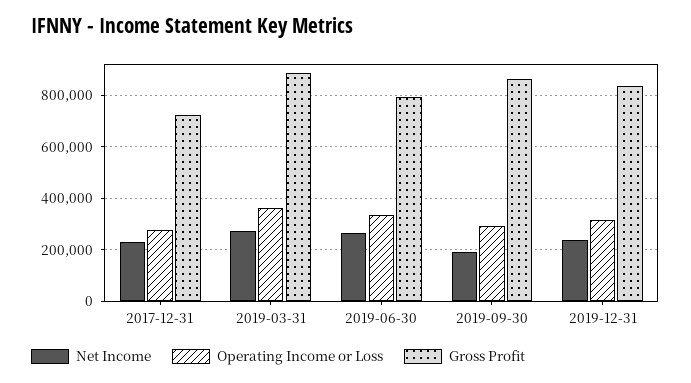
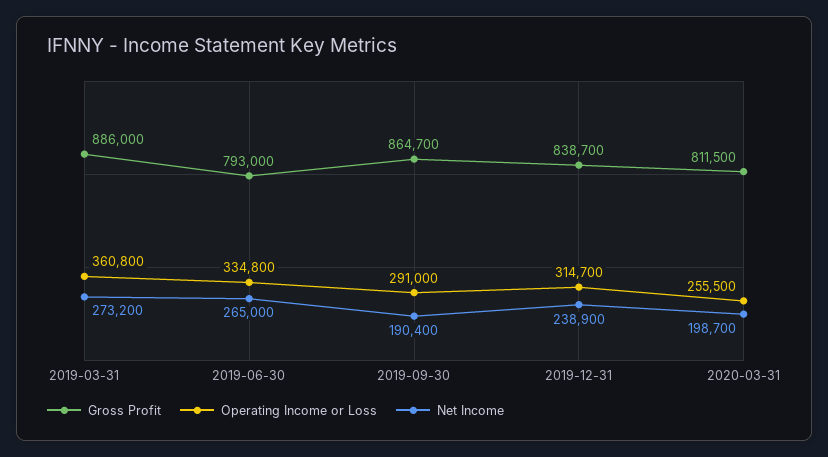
Net Income, 2017-12-31: 225000 -> none
Operating Income or Loss, 2017-12-31: 275000 -> none
Gross Profit, 2017-12-31: 725000 -> none
Gross Profit, 2020-03-31: none -> 811500
Operating Income or Loss, 2020-03-31: none -> 255500
Net Income, 2020-03-31: none -> 198700

